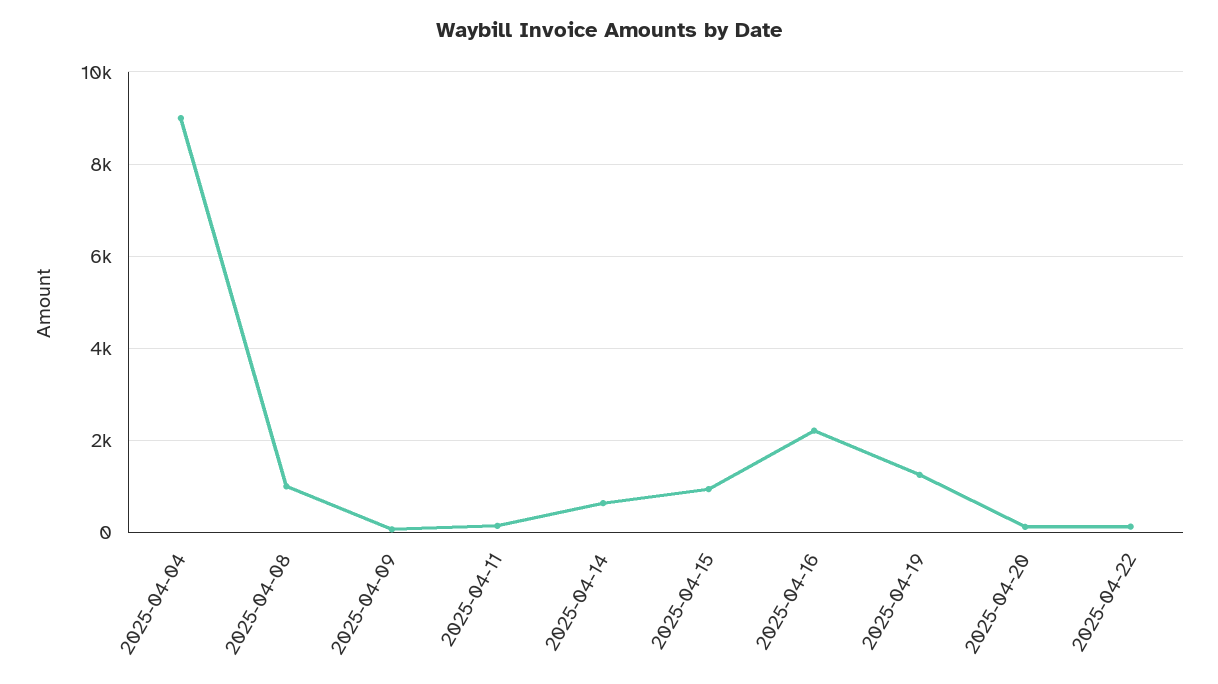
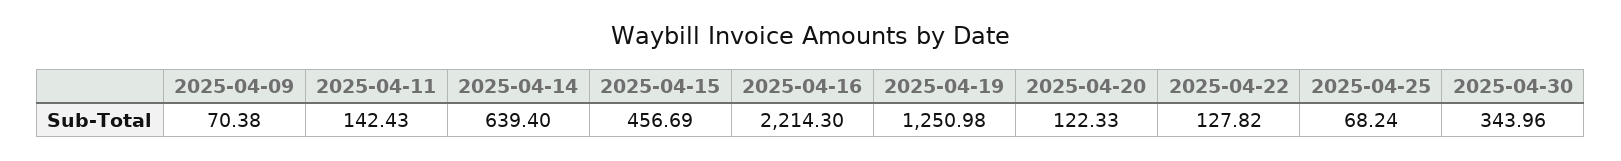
2025-04-04: 9000 -> none
2025-04-08: 1000 -> none
2025-04-15: 1000 -> 456.69
2025-04-25: none -> 68.24
2025-04-30: none -> 343.96

